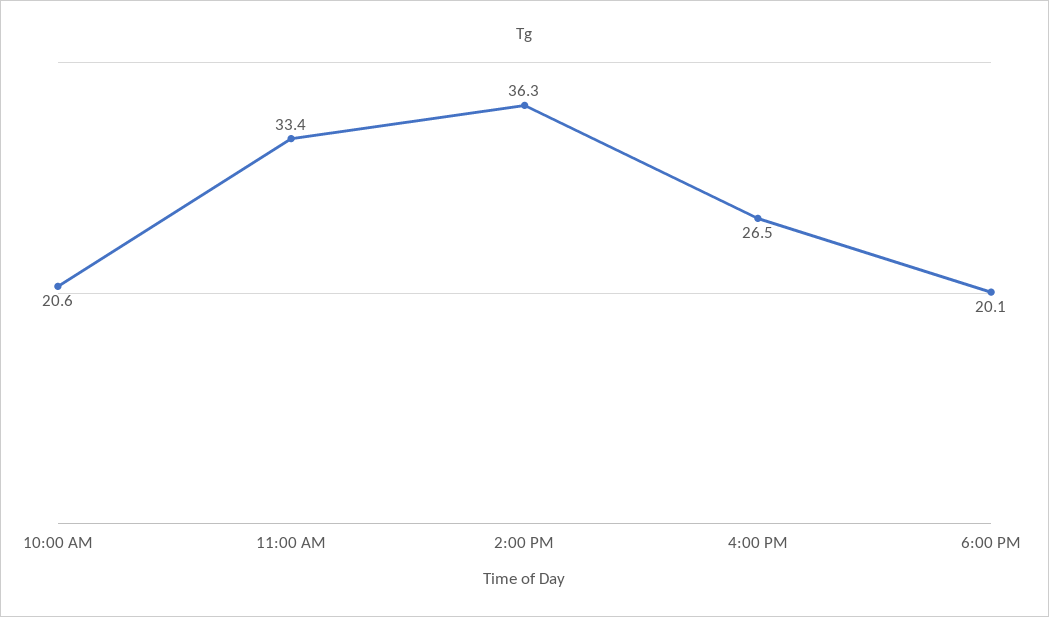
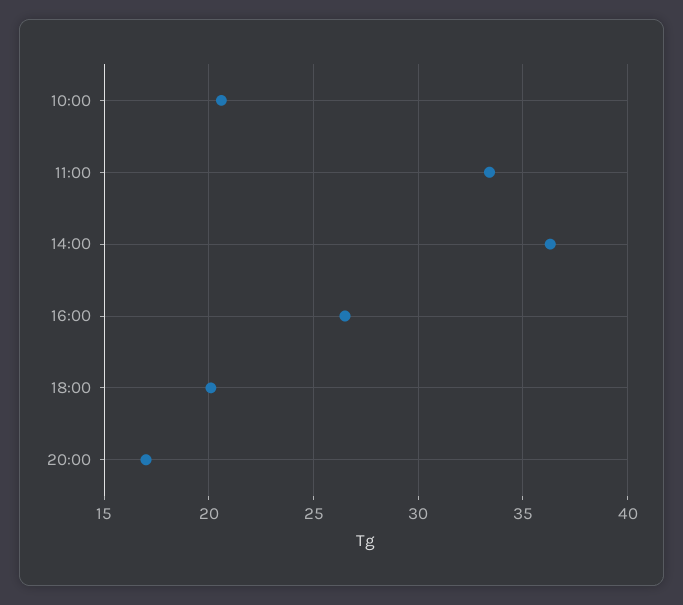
20:00: none -> 17

